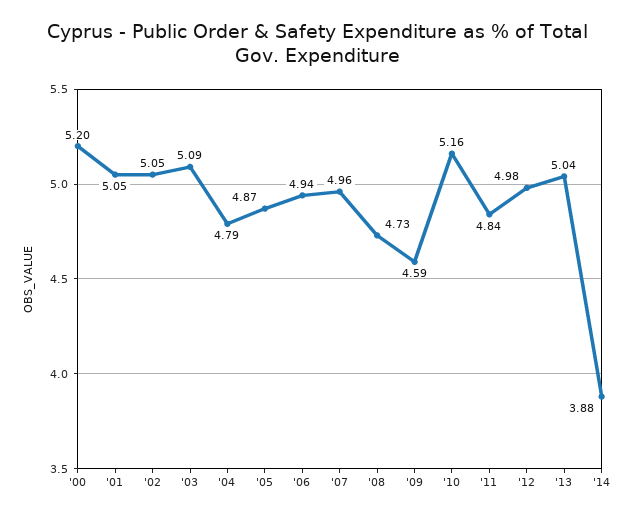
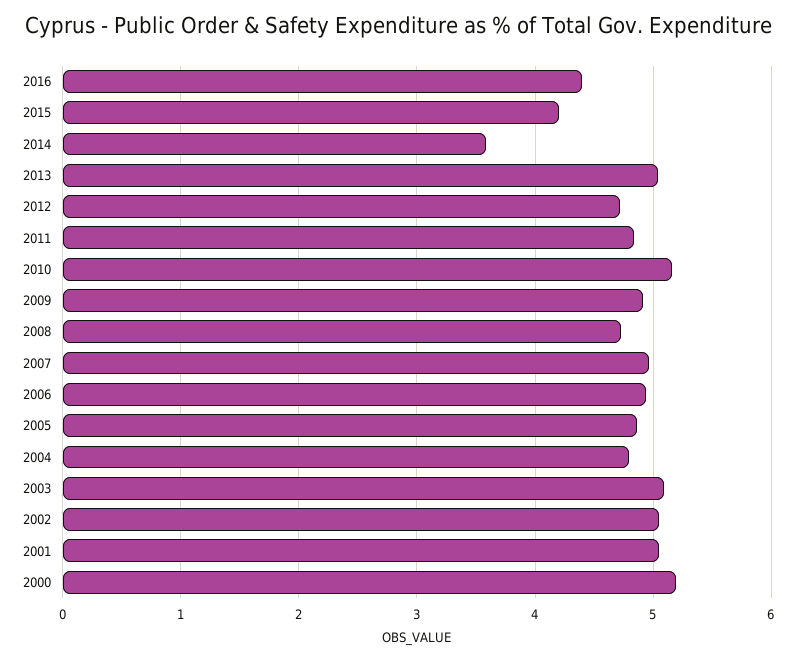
'09: 4.59 -> 4.9
'12: 4.98 -> 4.7
'14: 3.88 -> 3.6
2016: none -> 4.4
2015: none -> 4.2

